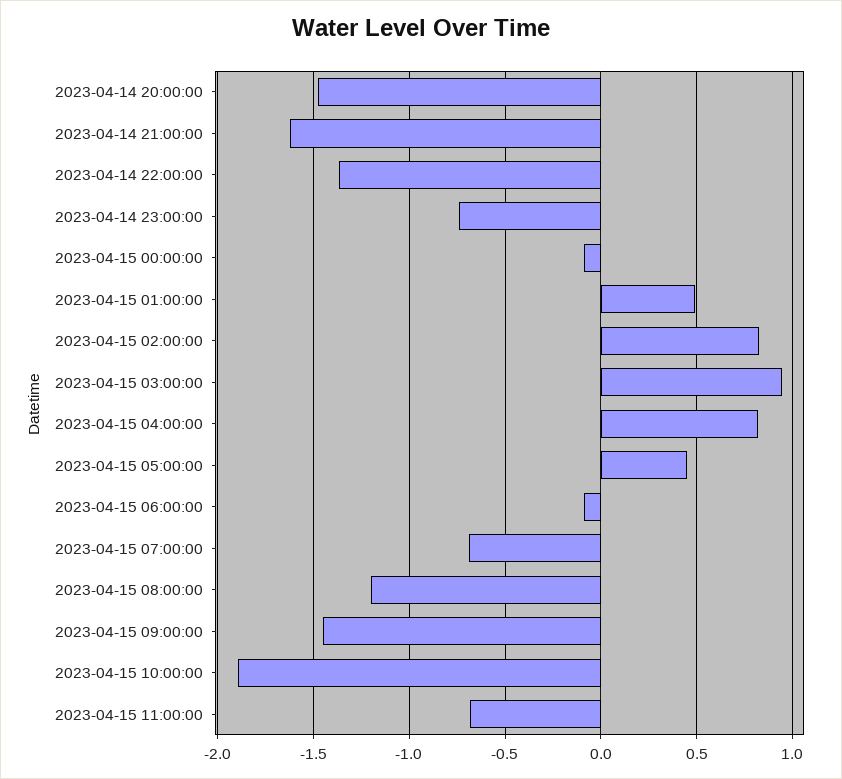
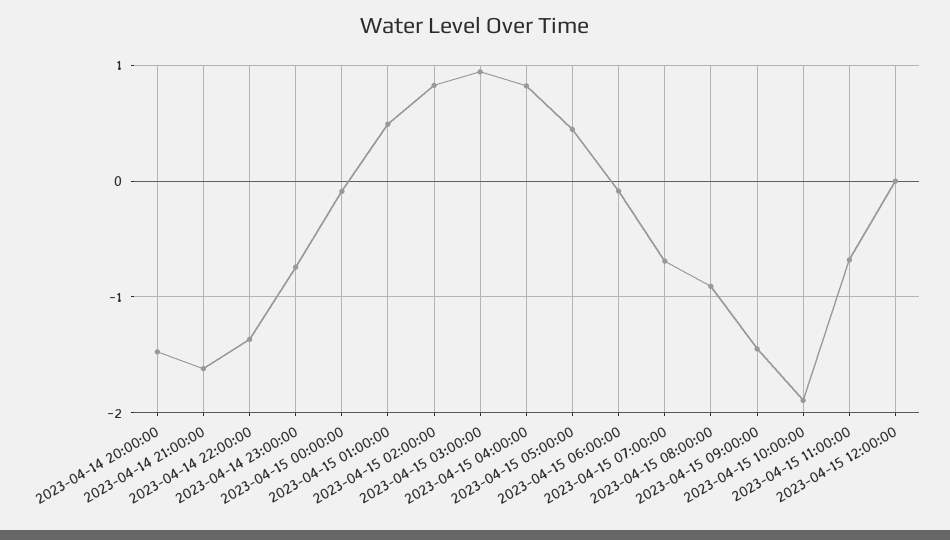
2023-04-15 08:00:00: -1.2 -> -0.9
2023-04-15 12:00:00: none -> 0

